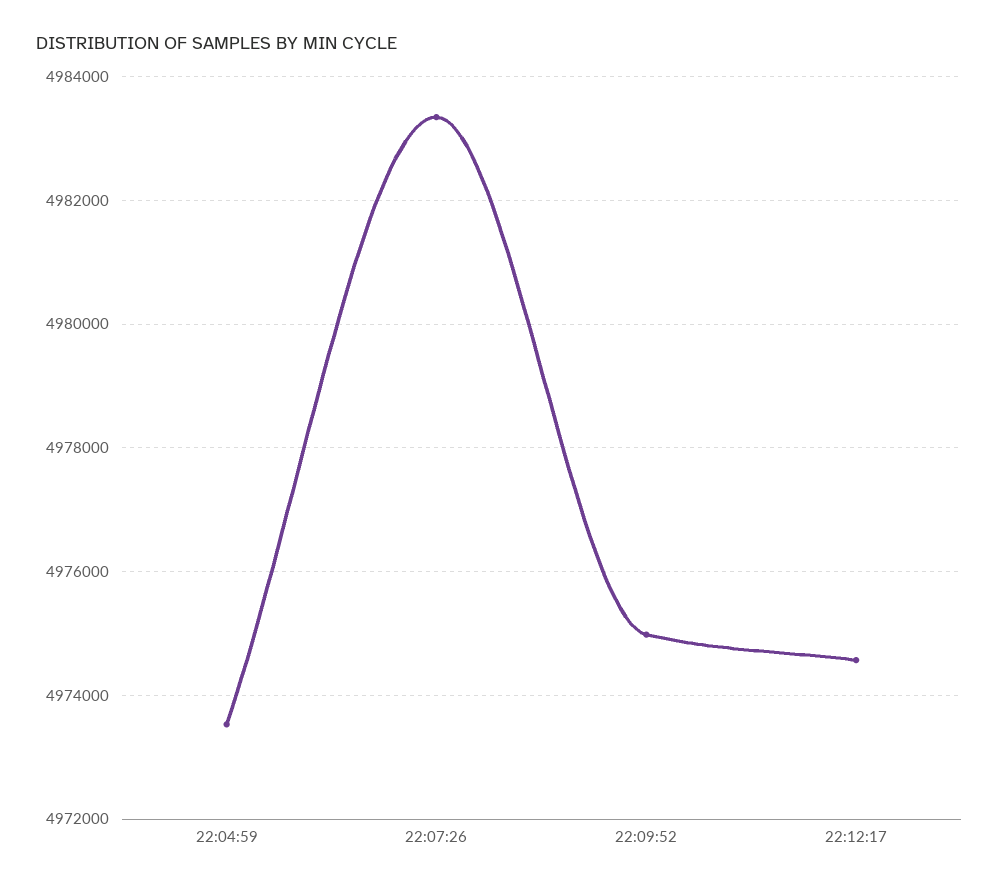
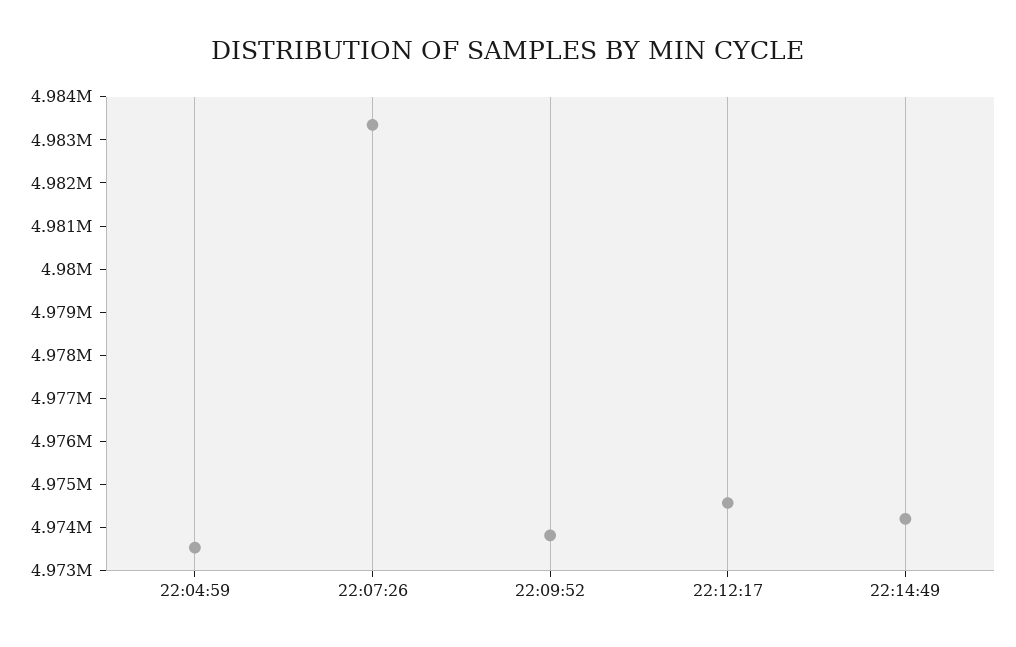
22:09:52: 4975000 -> 4973800
22:14:49: none -> 4974200

